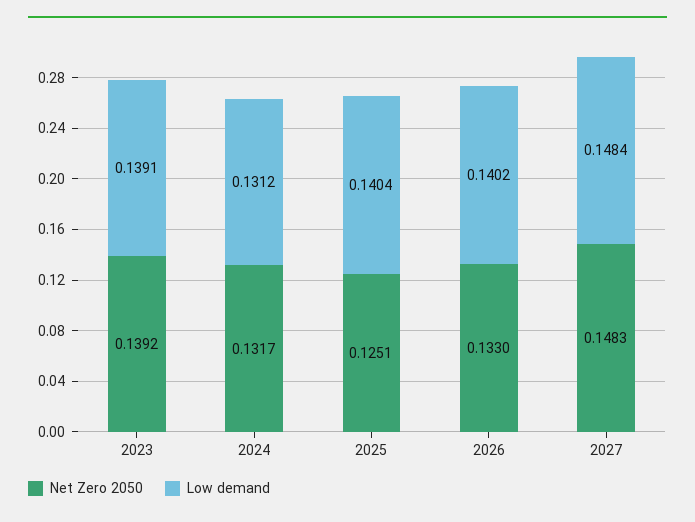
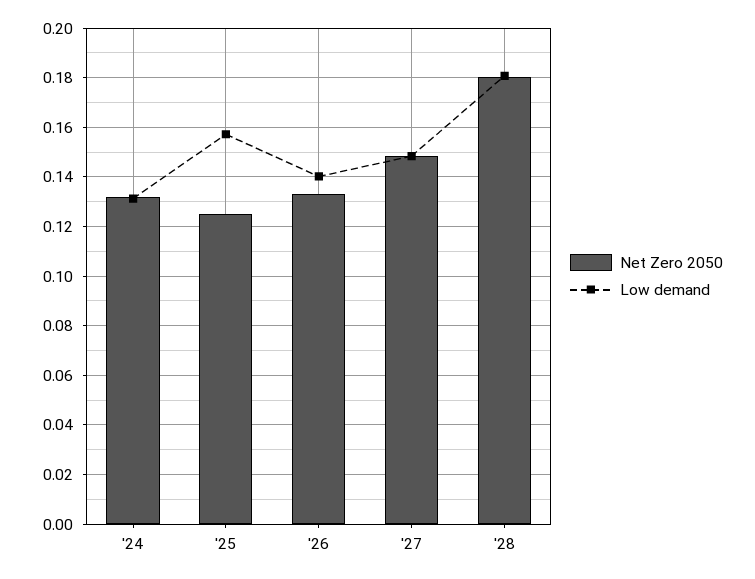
Net Zero 2050, 2023: 0.1392 -> none
Low demand, 2023: 0.1391 -> none
Low demand, 2025: 0.1404 -> 0.1575
Net Zero 2050, '28: none -> 0.18
Low demand, '28: none -> 0.18

